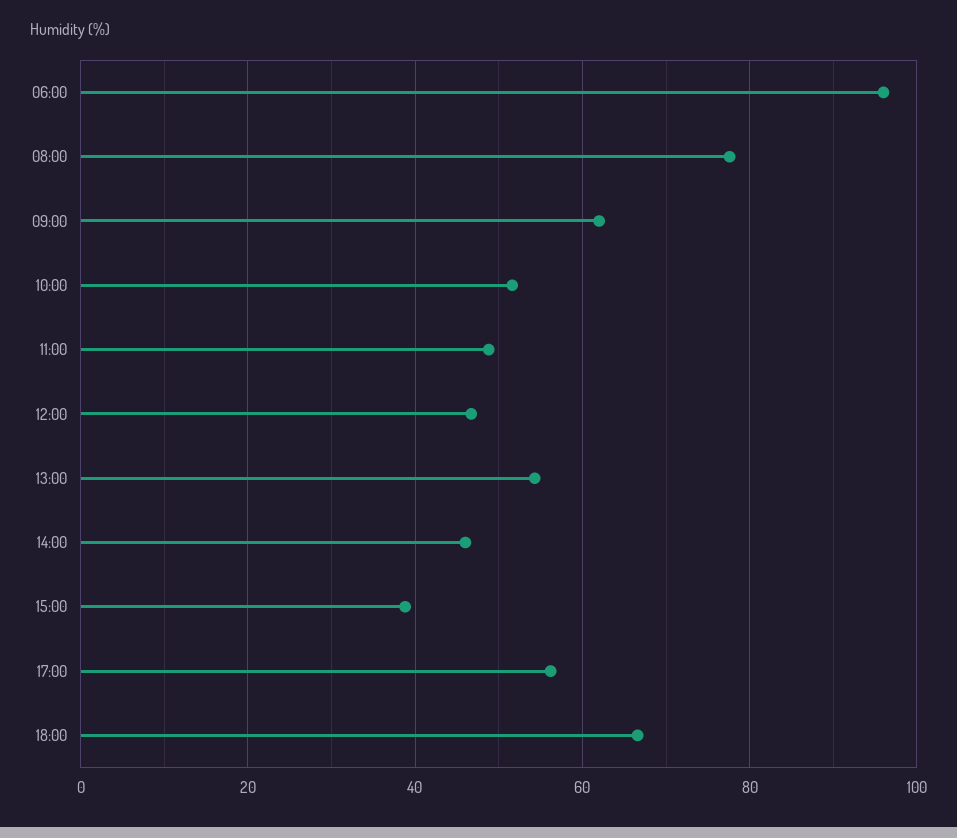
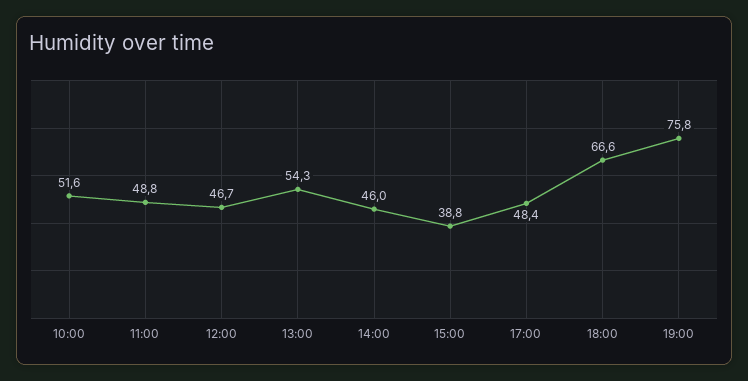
06:00: 96 -> none
08:00: 78 -> none
09:00: 62 -> none
17:00: 56 -> 48.4
19:00: none -> 75.8

